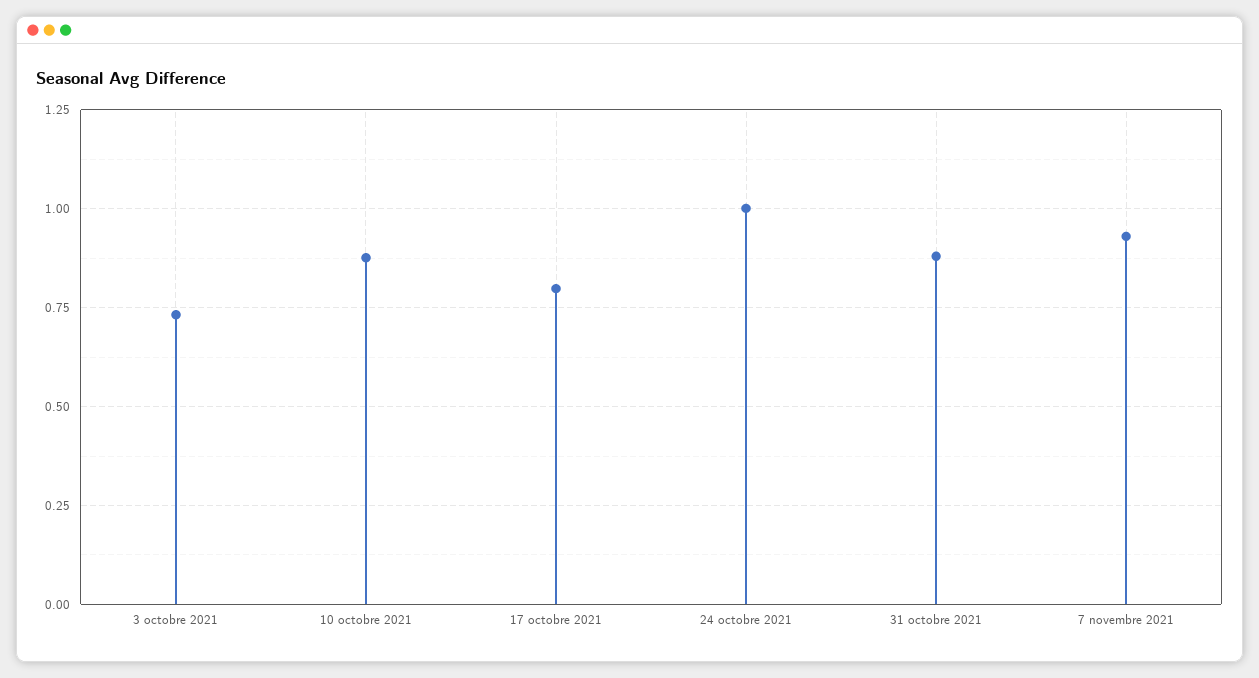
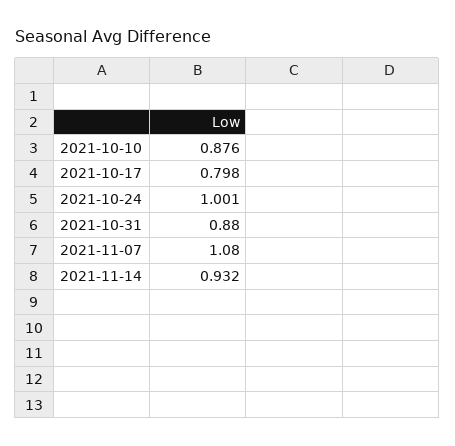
3 octobre 2021: 0.725 -> none
7 novembre 2021: 0.925 -> 1.08
2021-11-14: none -> 0.932

